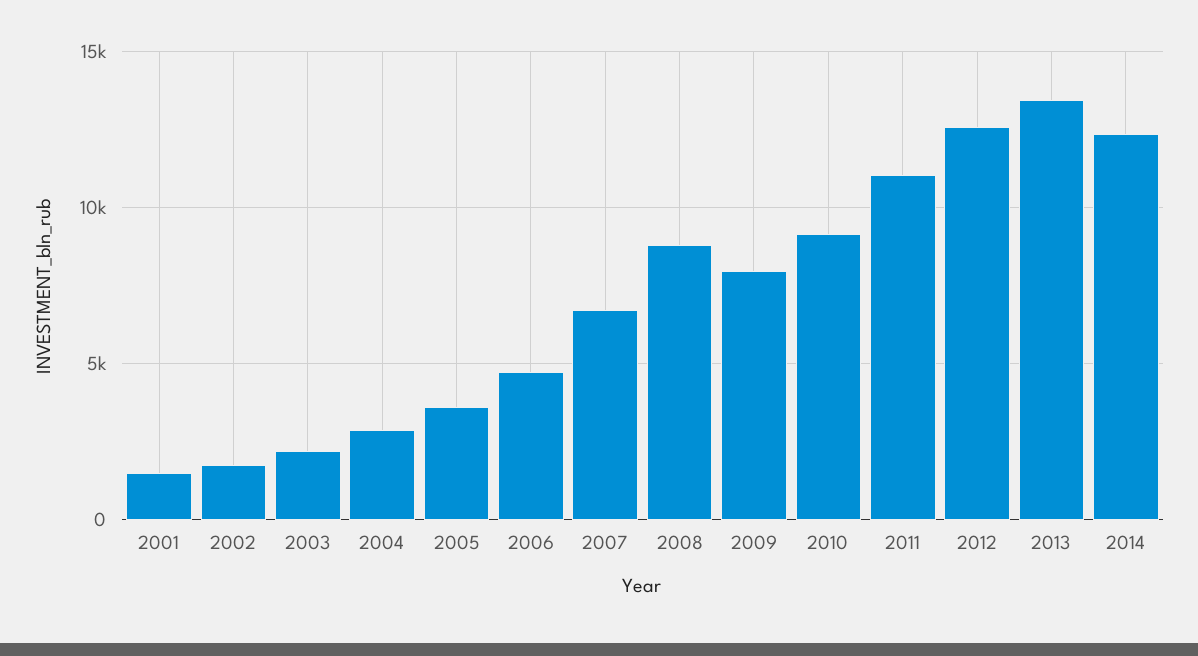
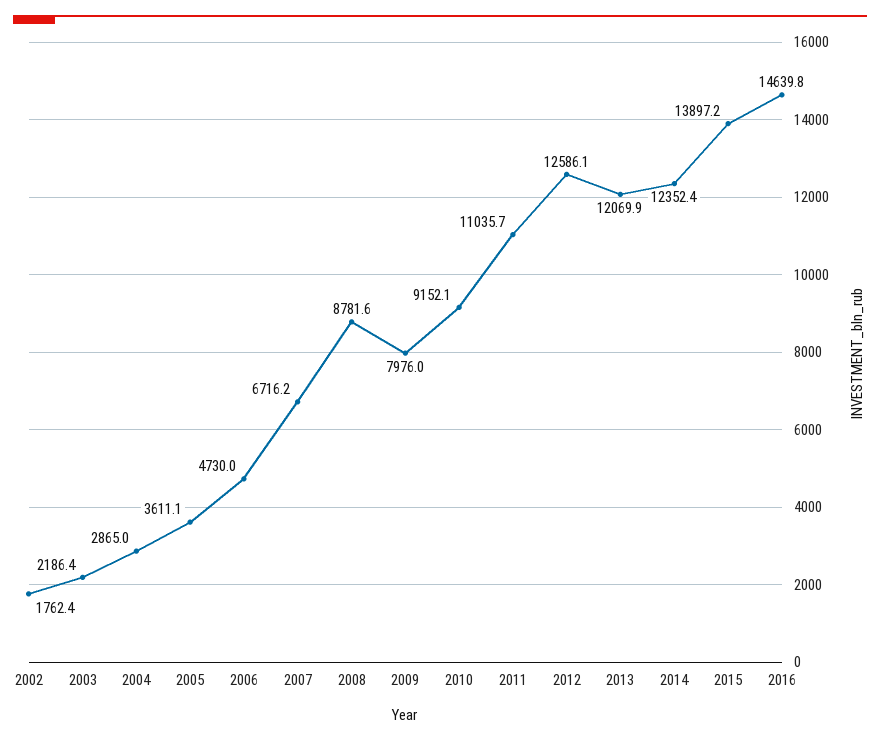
2001: 1500 -> none
2013: 13500 -> 12069.9
2015: none -> 13897.2
2016: none -> 14639.8

